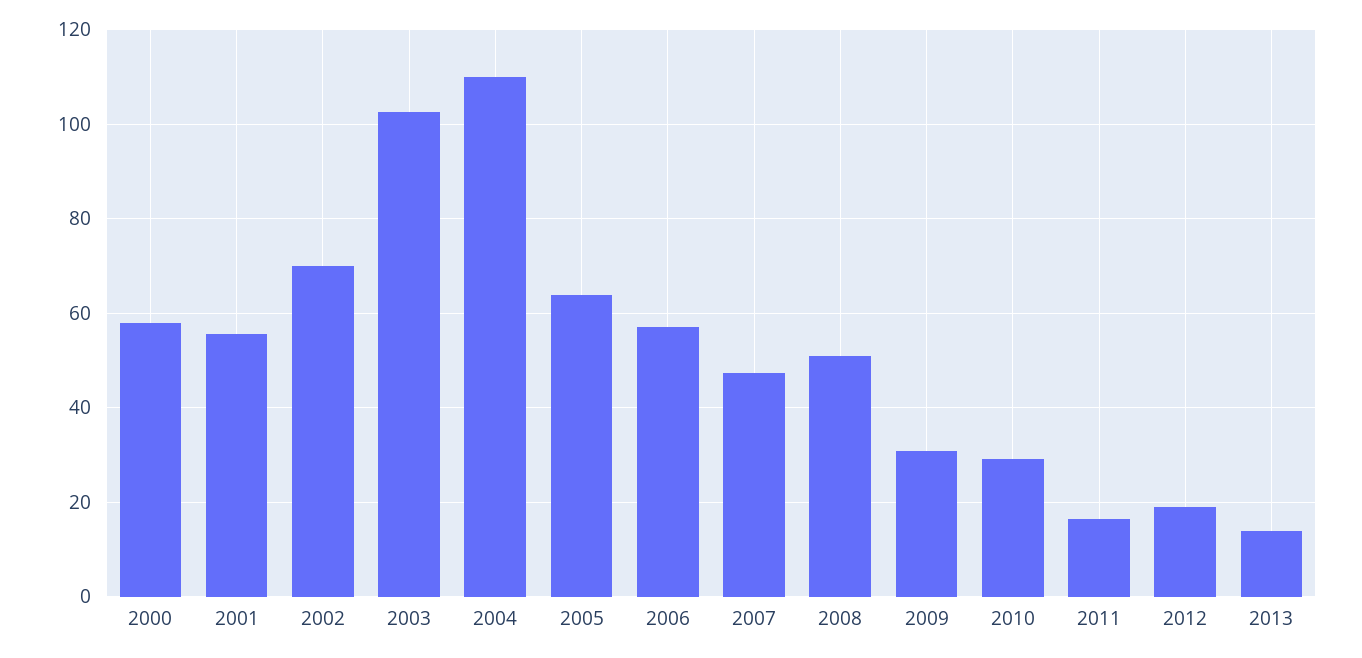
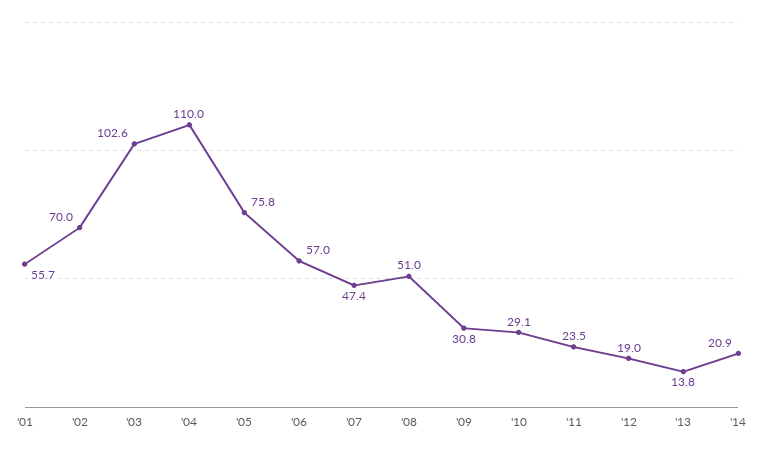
2000: 58 -> none
2005: 64 -> 75.8
2011: 16 -> 23.5
'14: none -> 20.9

